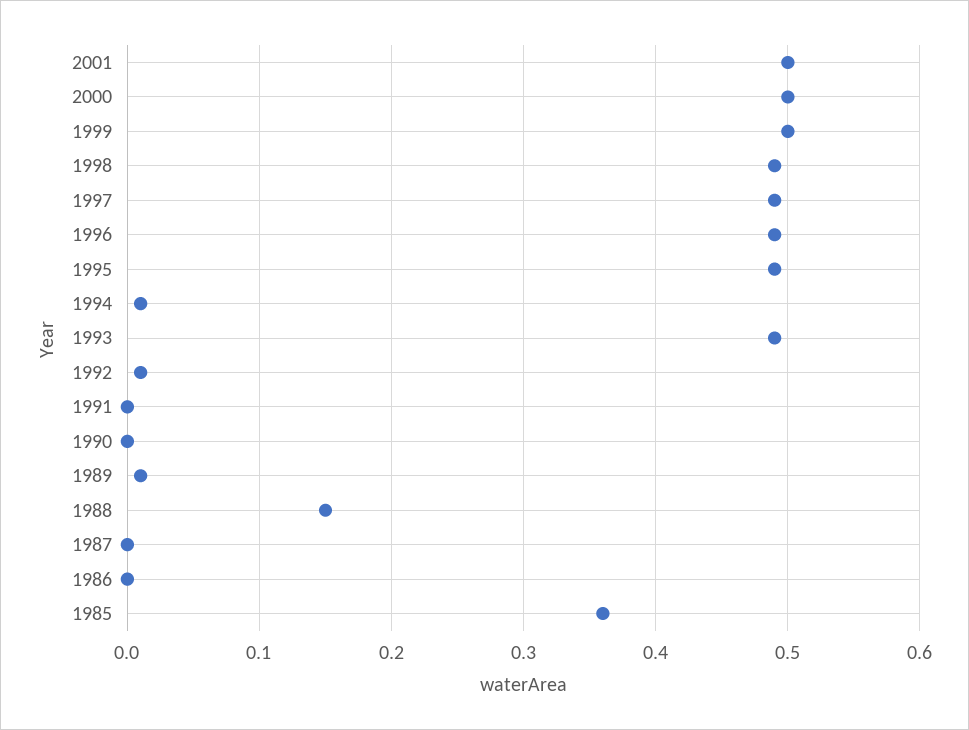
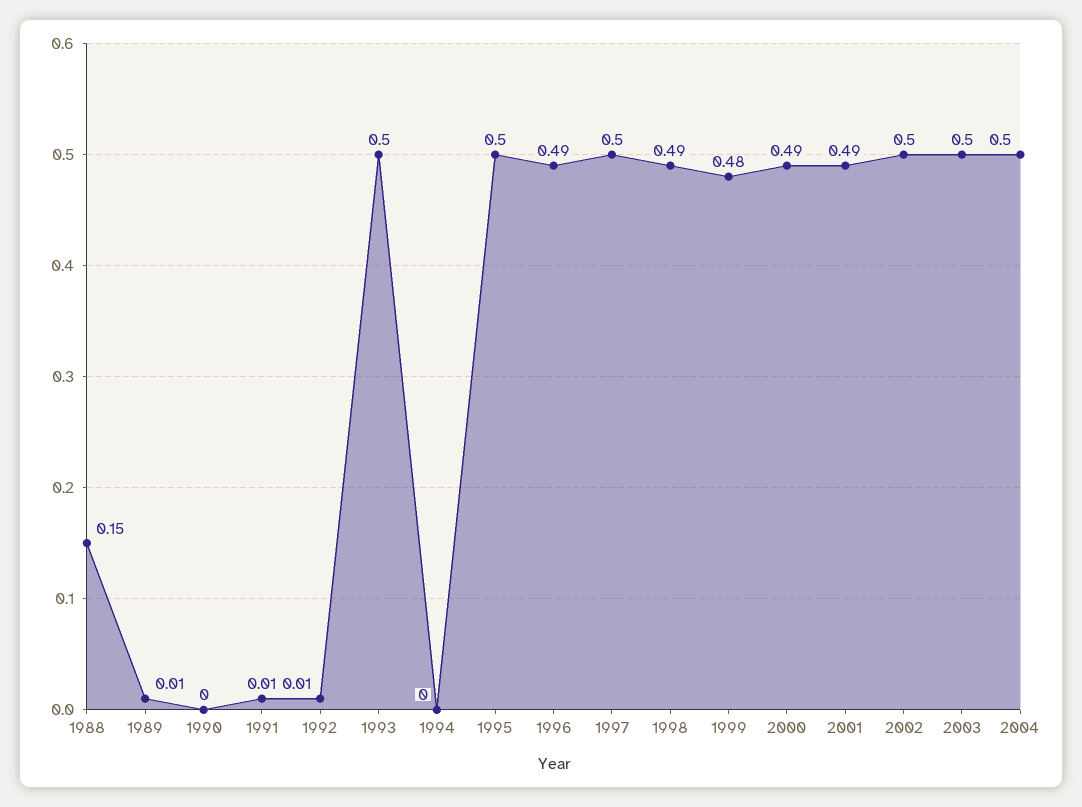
2001: 0.5 -> 0.49
2000: 0.5 -> 0.49
1999: 0.5 -> 0.48
1997: 0.49 -> 0.5
1995: 0.49 -> 0.5
1994: 0.01 -> 0
1993: 0.49 -> 0.5
1991: 0 -> 0.01
1987: 0 -> none
1986: 0 -> none
1985: 0.36 -> none
2002: none -> 0.5
2003: none -> 0.5
2004: none -> 0.5

